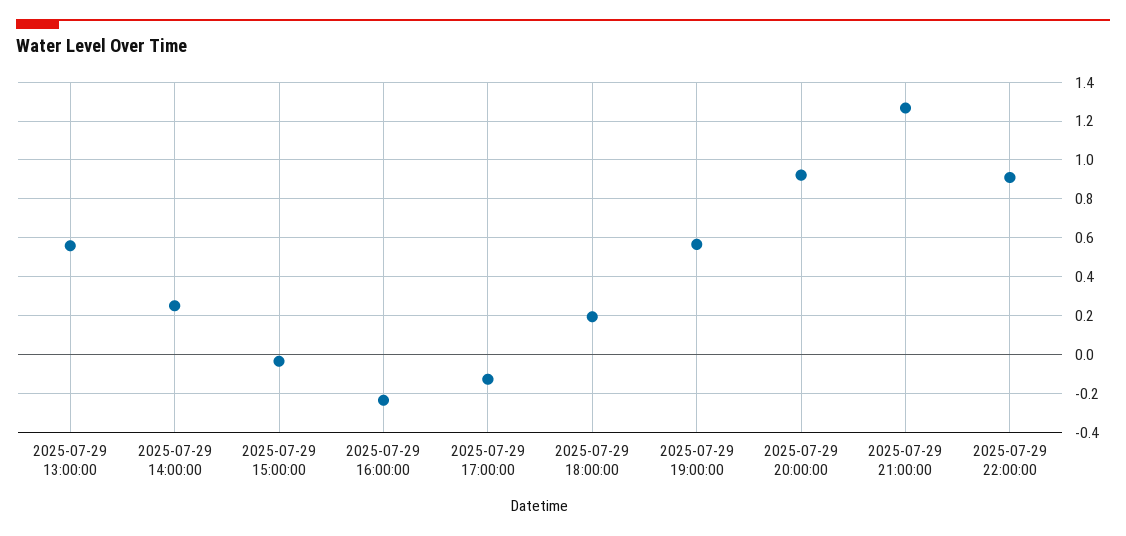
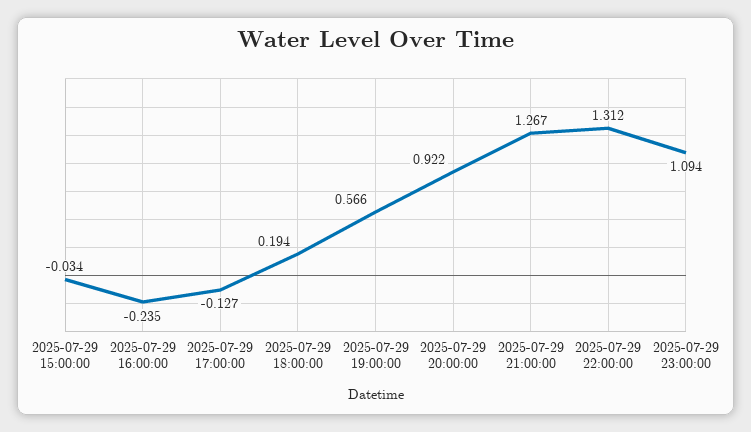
2025-07-29 13:00:00: 0.55 -> none
2025-07-29 14:00:00: 0.25 -> none
2025-07-29 22:00:00: 0.9 -> 1.312
2025-07-29 23:00:00: none -> 1.094

